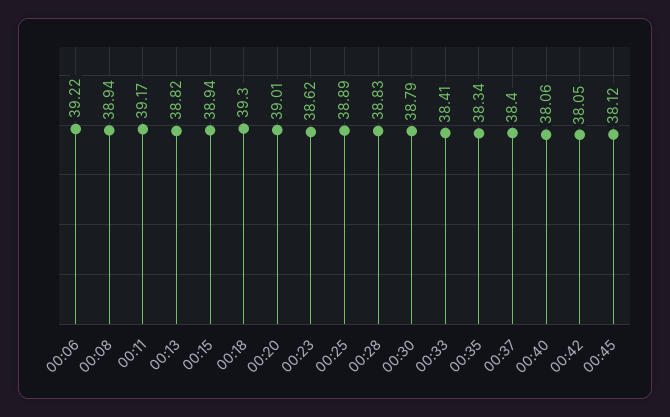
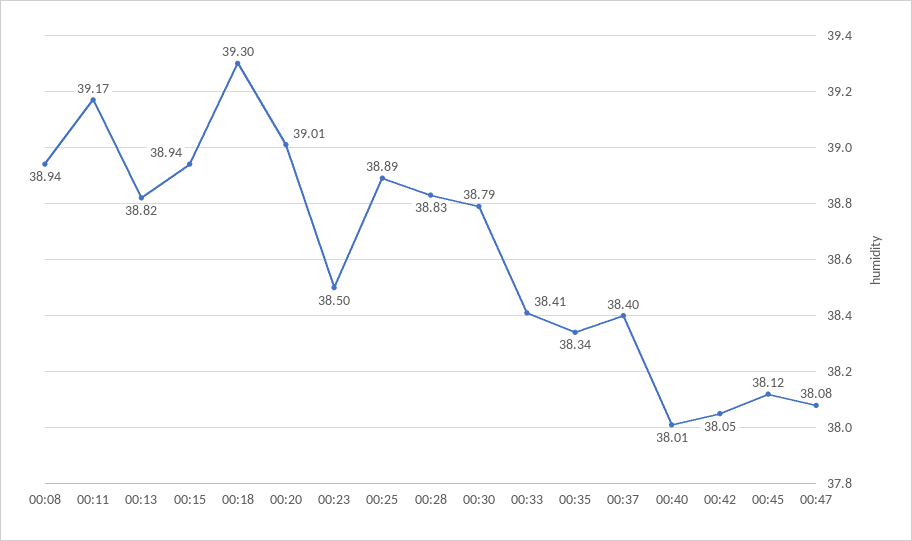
00:06: 39.22 -> none
00:23: 38.62 -> 38.5
00:40: 38.06 -> 38.01
00:47: none -> 38.08

